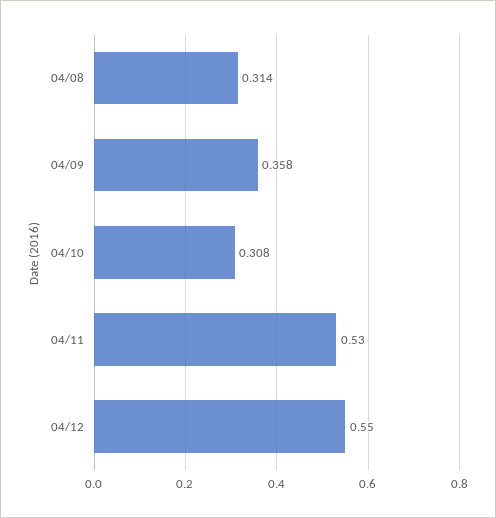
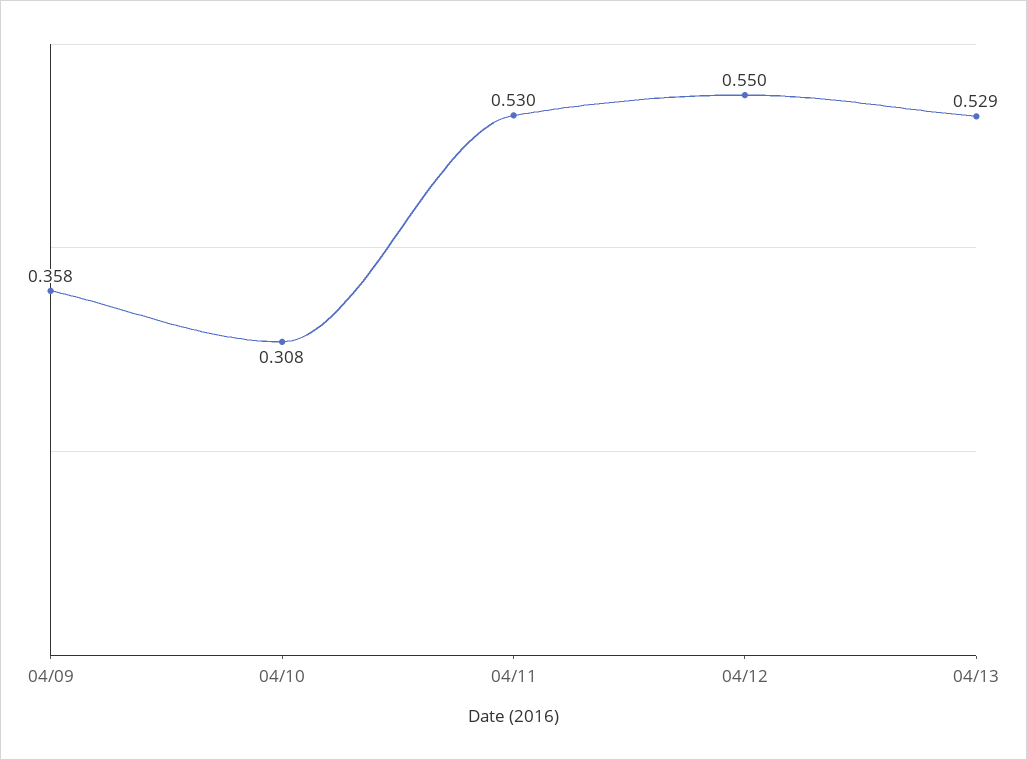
04/08: 0.314 -> none
04/13: none -> 0.529

